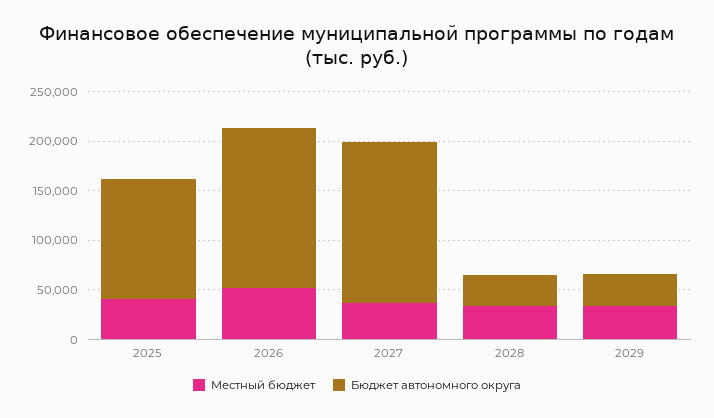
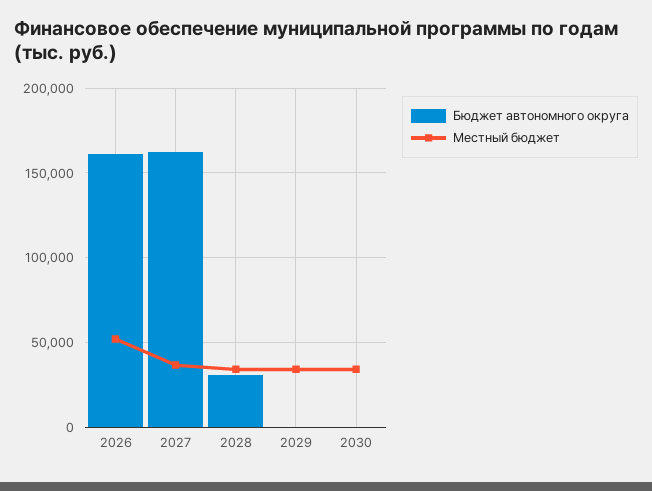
Местный бюджет, 2025: 40000 -> none
Бюджет автономного округа, 2025: 120000 -> none
Бюджет автономного округа, 2029: 30000 -> 0
Бюджет автономного округа, 2030: none -> 0
Местный бюджет, 2030: none -> 35000

